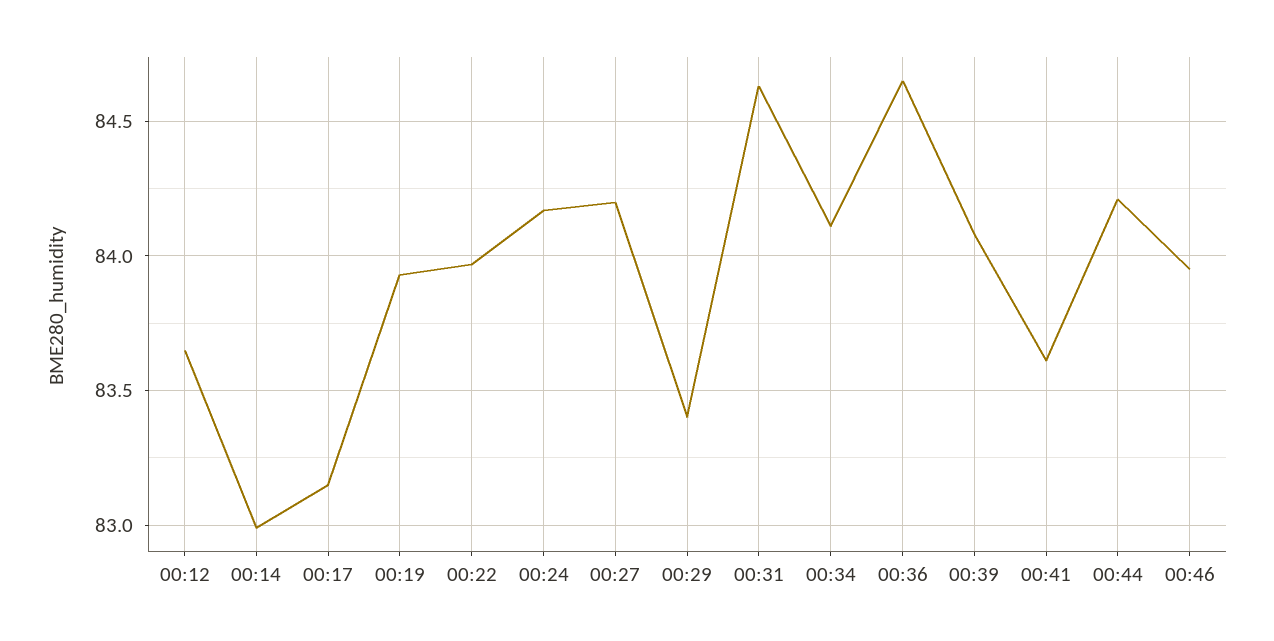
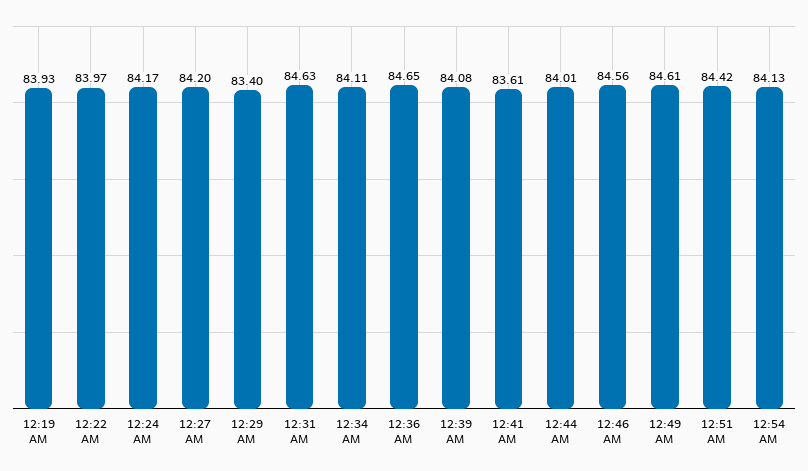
00:12: 83.65 -> none
00:14: 83 -> none
00:17: 83.15 -> none
00:44: 84.2 -> 84.01
00:46: 83.95 -> 84.56
12:49 AM: none -> 84.61
12:51 AM: none -> 84.42
12:54 AM: none -> 84.13

